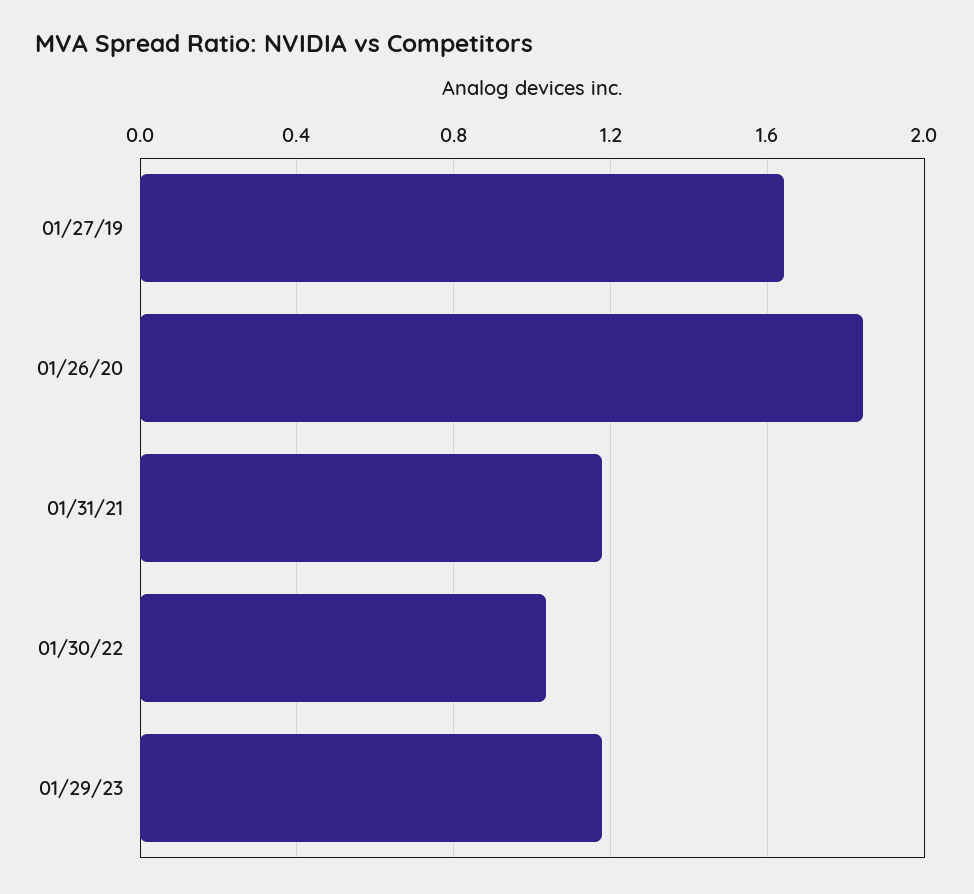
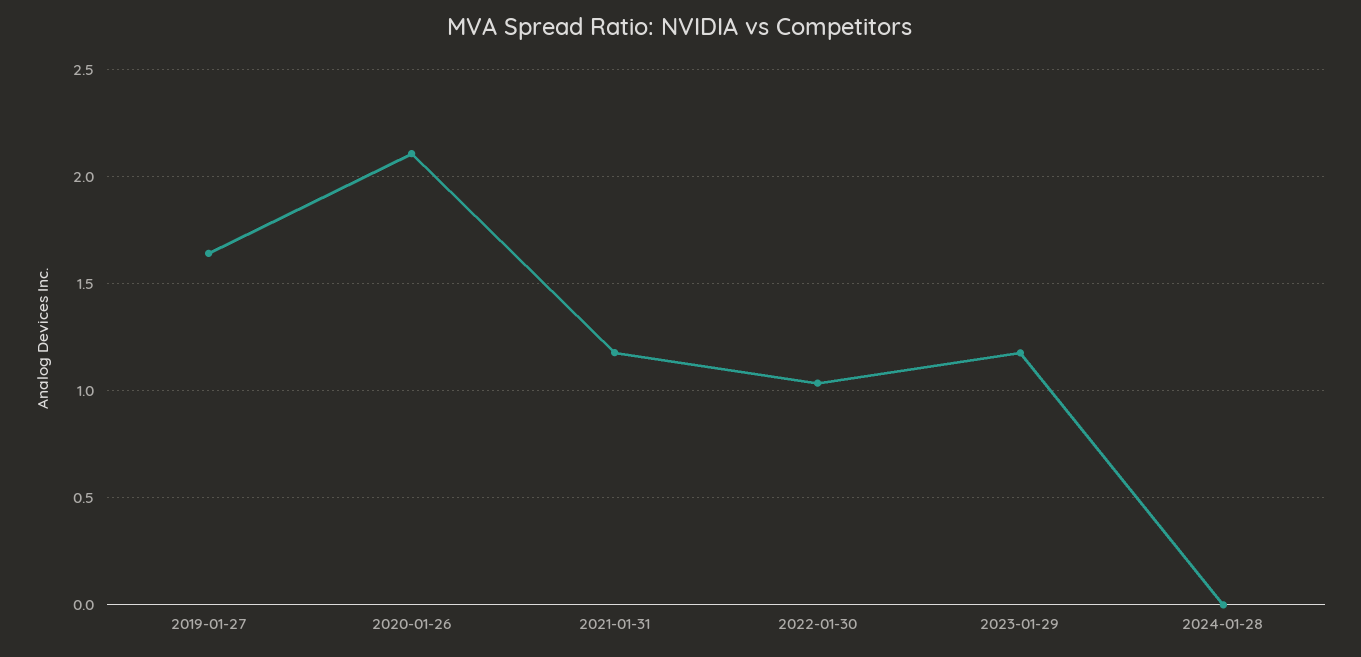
01/26/20: 1.85 -> 2.1
2024-01-28: none -> 0

